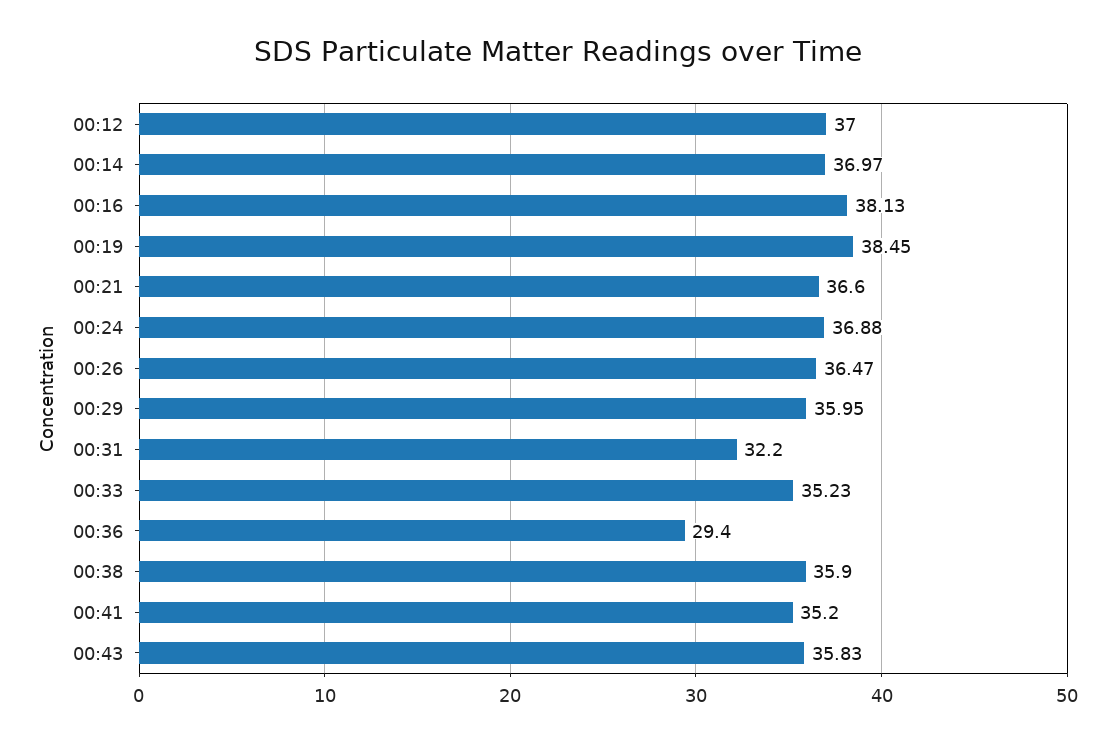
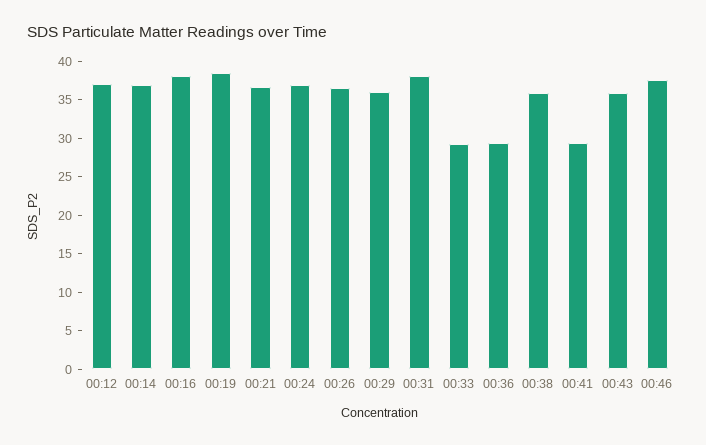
00:31: 32.2 -> 37.5
00:33: 35.23 -> 30
00:41: 35.2 -> 30
00:46: none -> 37.5

